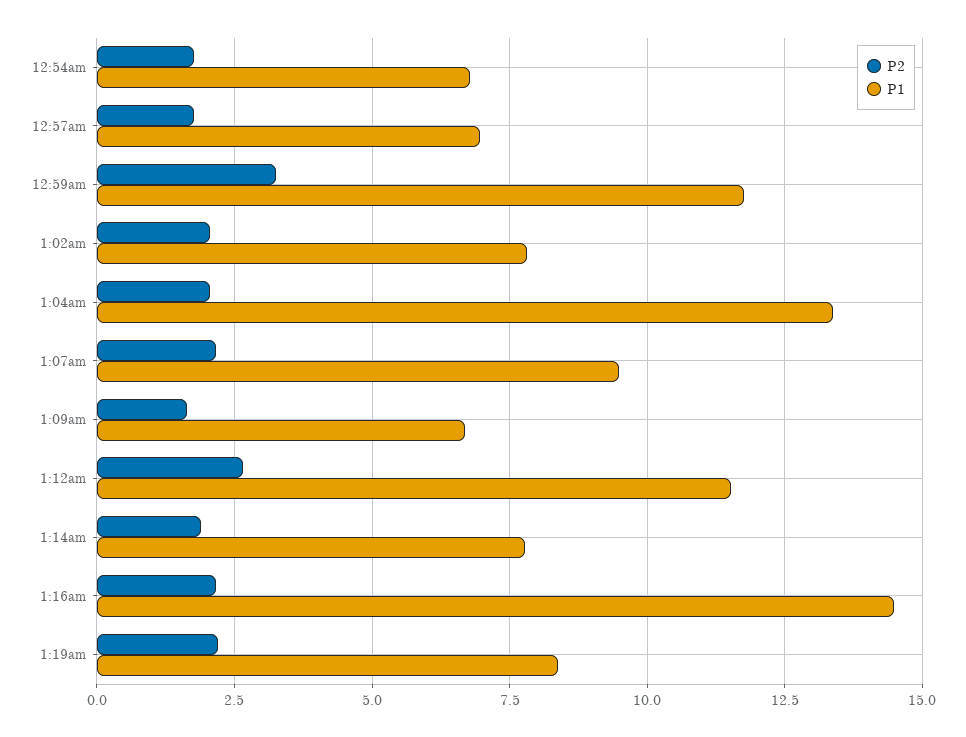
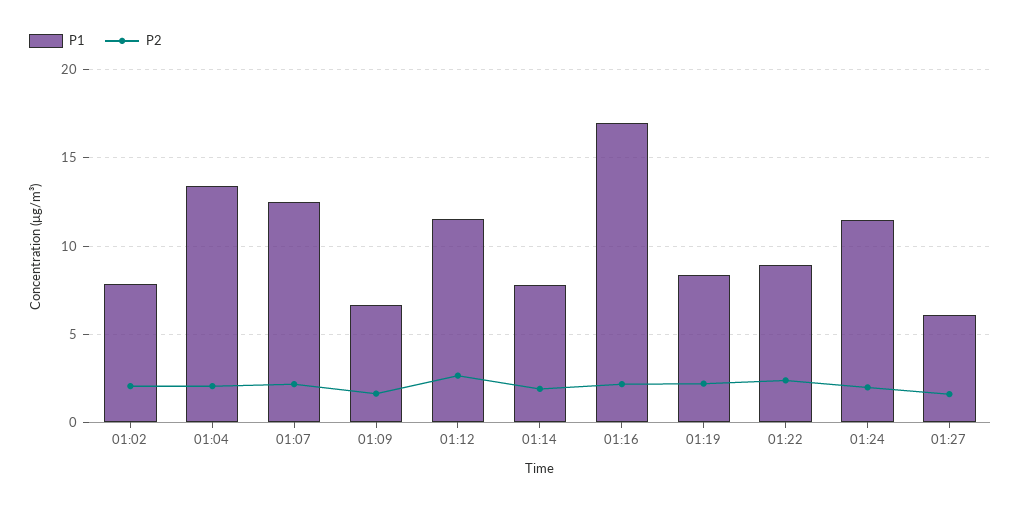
P2, 12:54am: 1.75 -> none
P1, 12:54am: 6.75 -> none
P2, 12:57am: 1.75 -> none
P1, 12:57am: 7 -> none
P2, 12:59am: 3.25 -> none
P1, 12:59am: 11.75 -> none
P1, 1:07am: 9.5 -> 12.5
P1, 1:16am: 14.5 -> 17
P1, 01:22: none -> 9
P2, 01:22: none -> 2.5
P1, 01:24: none -> 11.5
P2, 01:24: none -> 2
P1, 01:27: none -> 6
P2, 01:27: none -> 1.5

